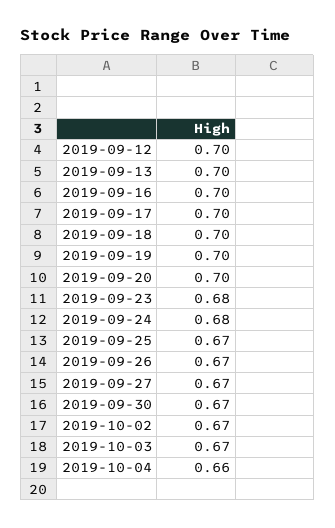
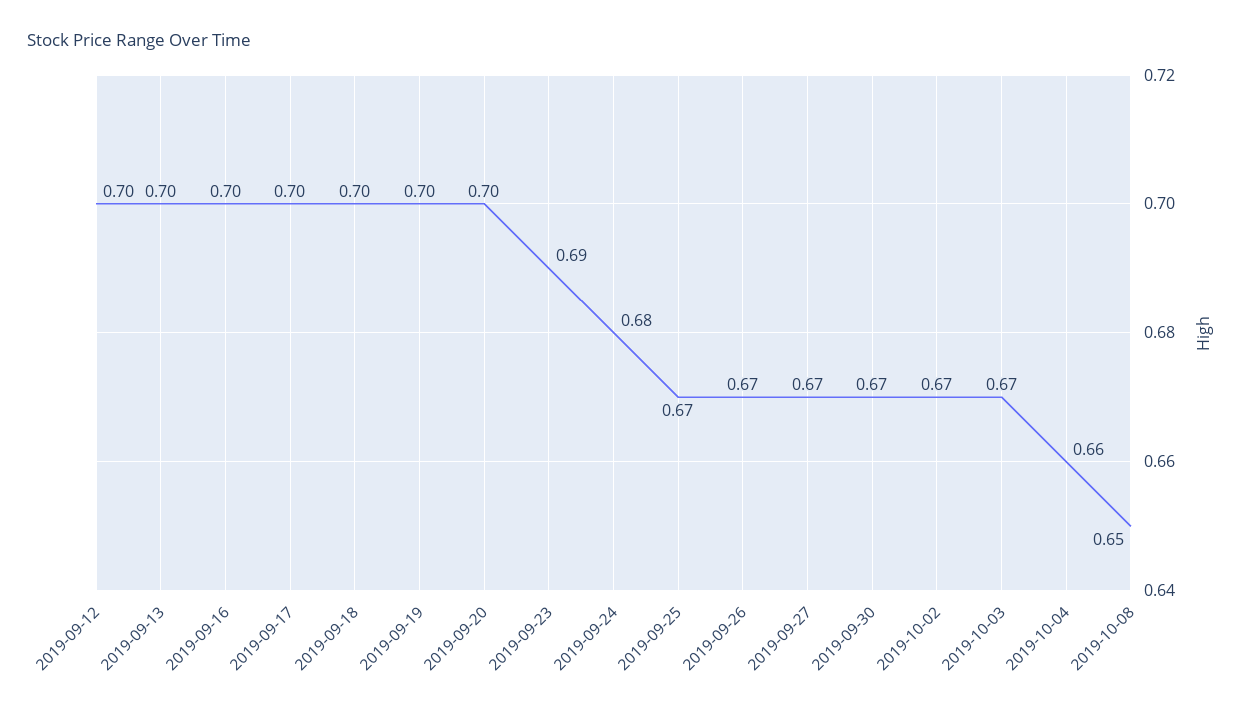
2019-09-23: 0.68 -> 0.69
2019-10-08: none -> 0.65

